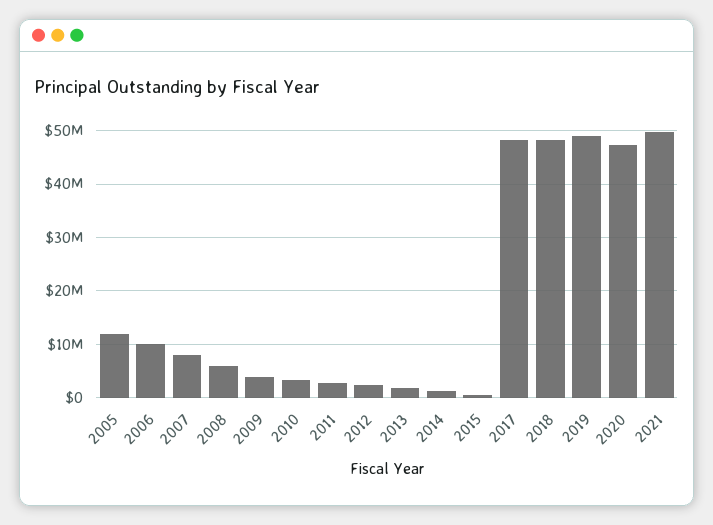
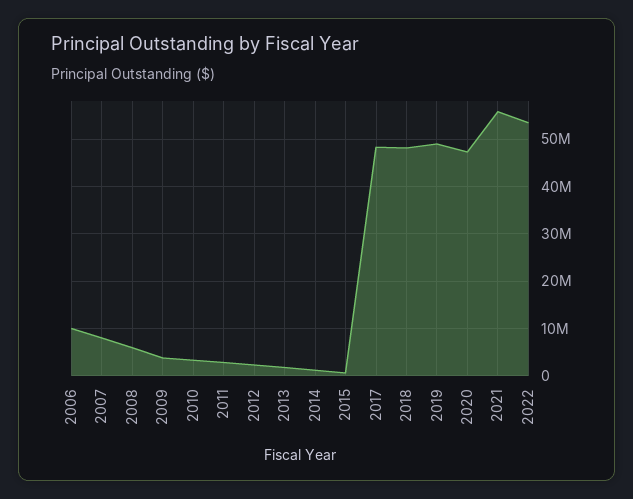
2005: 12000000 -> none
2021: 50000000 -> 56000000
2022: none -> 54000000

